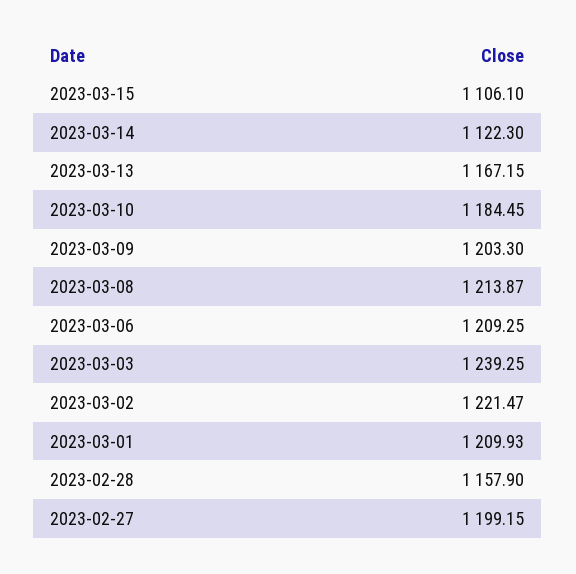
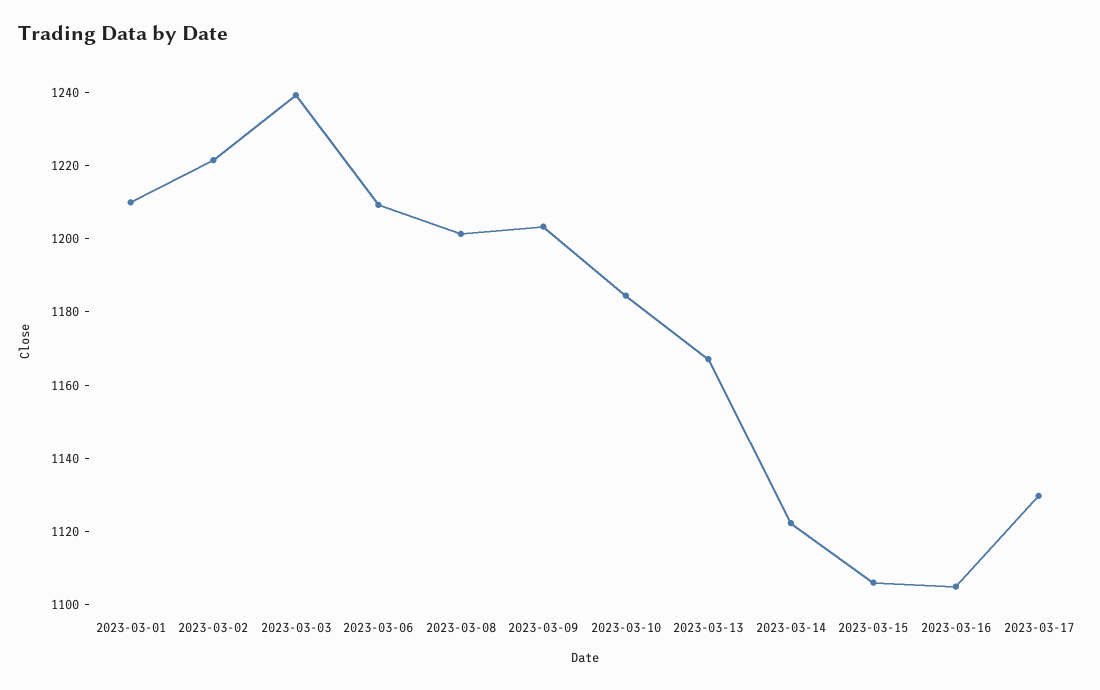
2023-03-08: 1213.87 -> 1200
2023-02-28: 1157.9 -> none
2023-02-27: 1199.15 -> none
2023-03-16: none -> 1105
2023-03-17: none -> 1130

